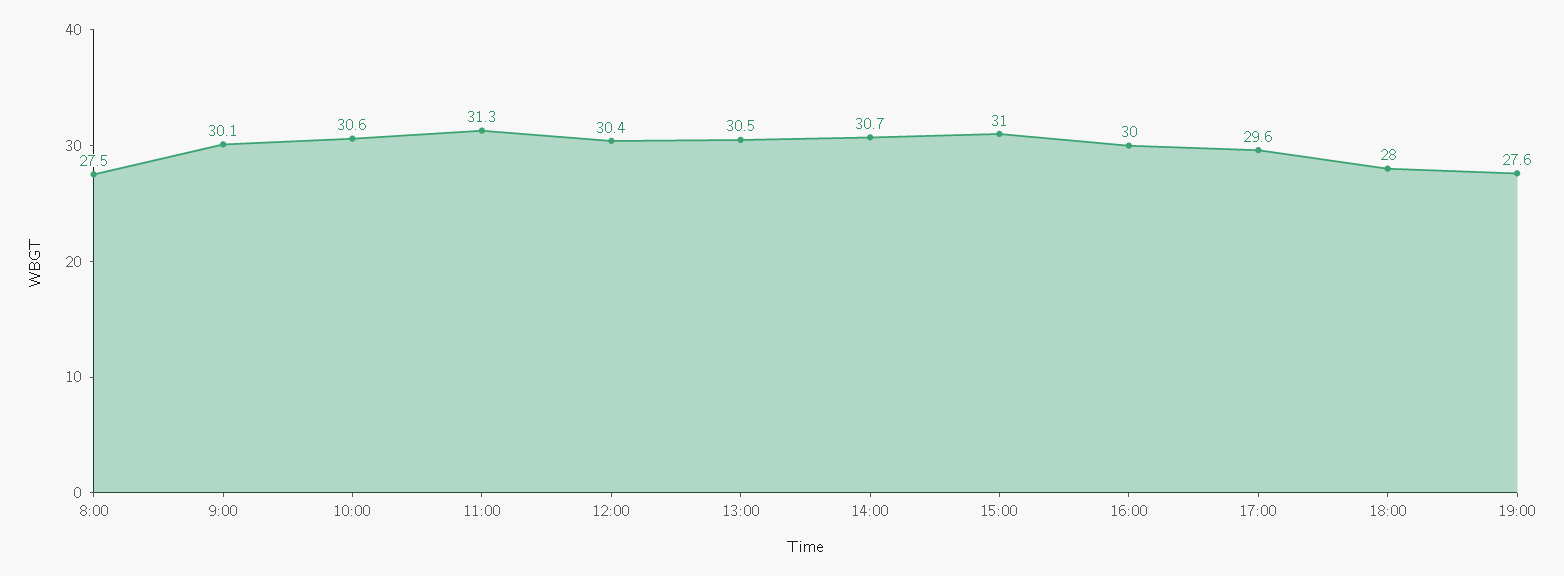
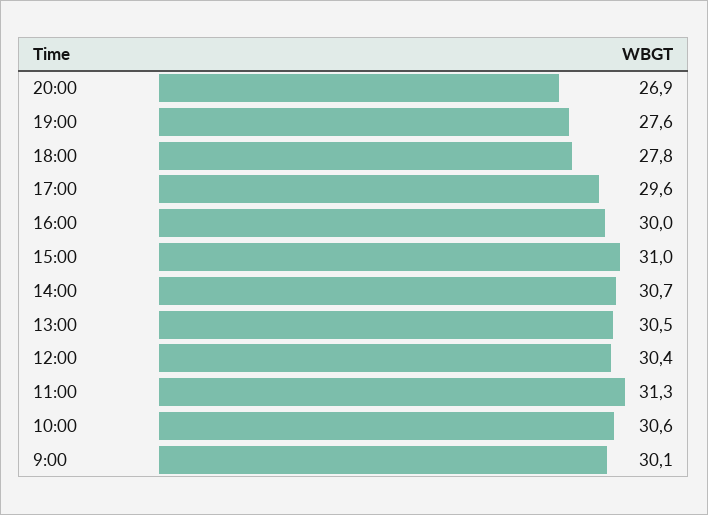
8:00: 27.5 -> none
18:00: 28 -> 27.8
20:00: none -> 26.9

